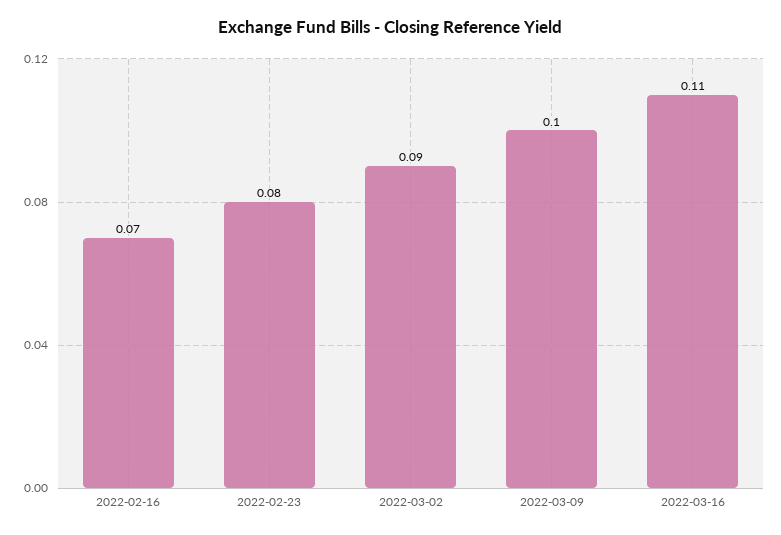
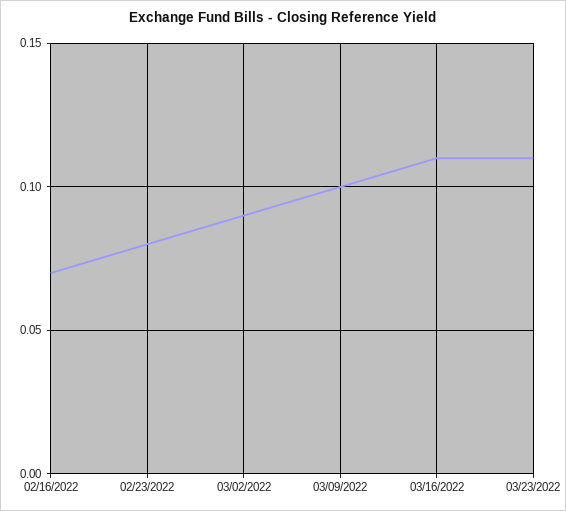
03/23/2022: none -> 0.11

